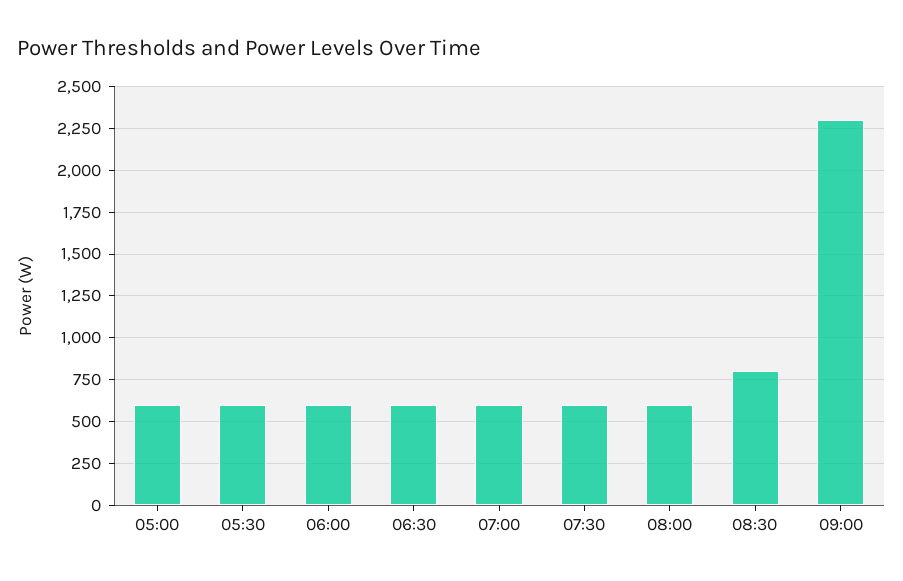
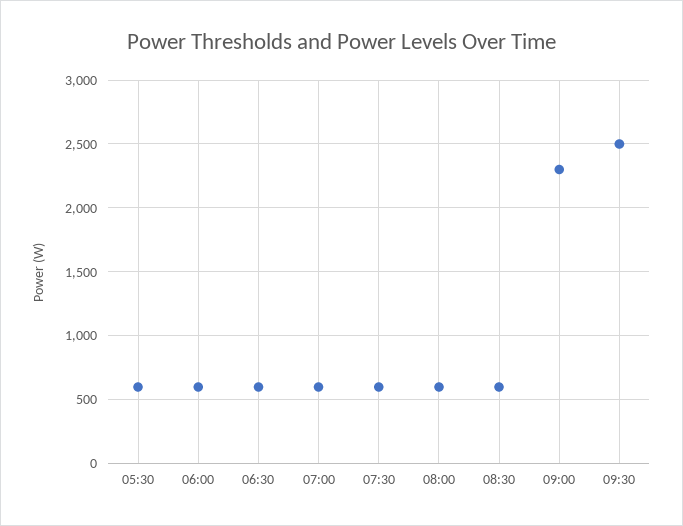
05:00: 600 -> none
08:30: 800 -> 600
09:30: none -> 2500

